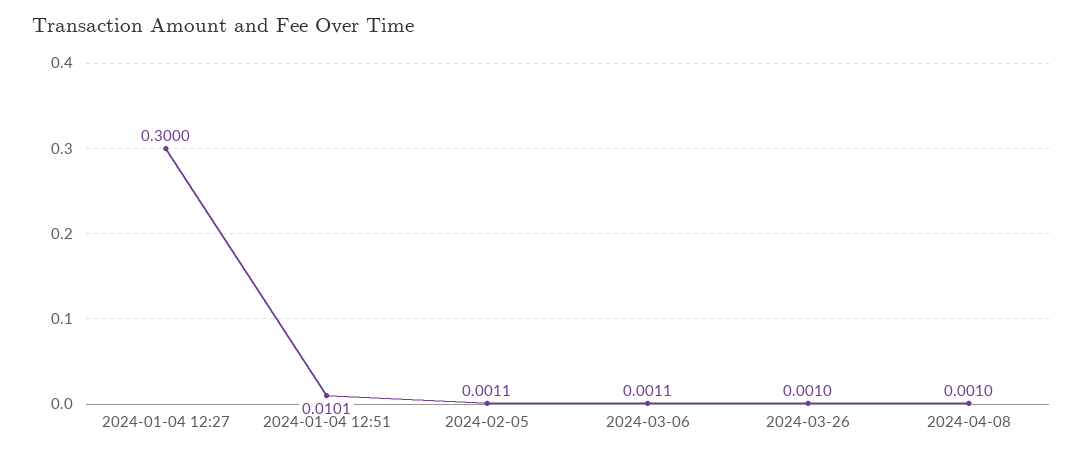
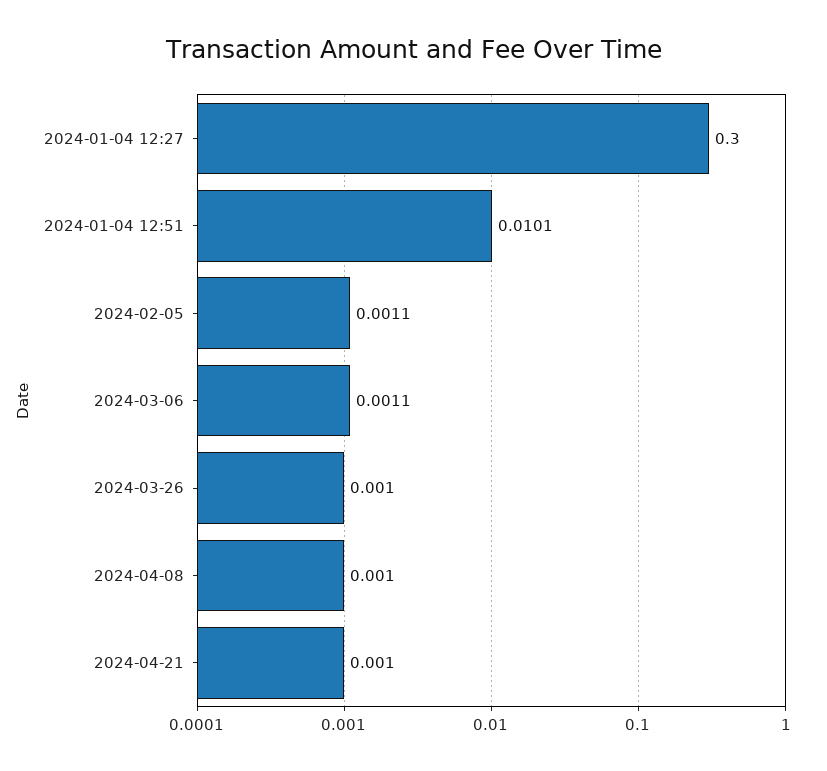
2024-04-21: none -> 0.001

